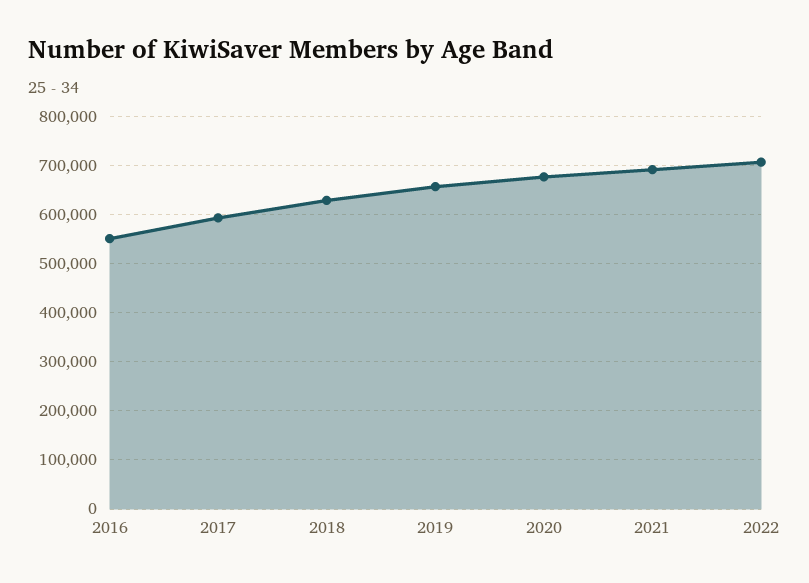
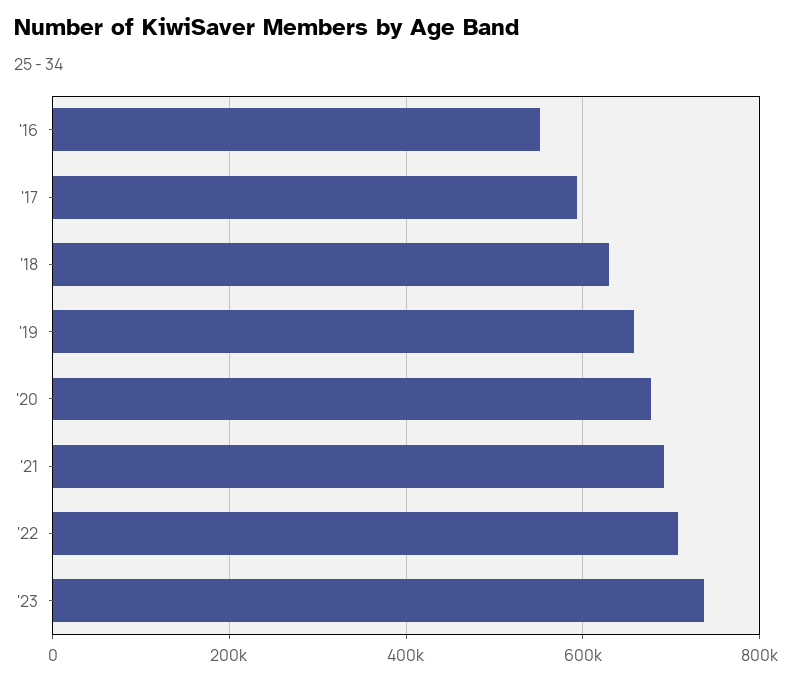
'23: none -> 740000

